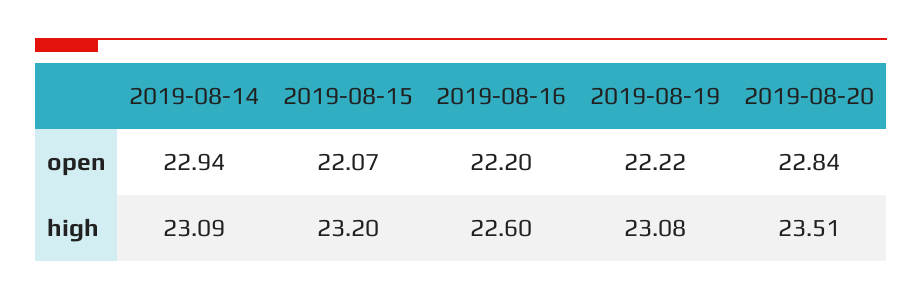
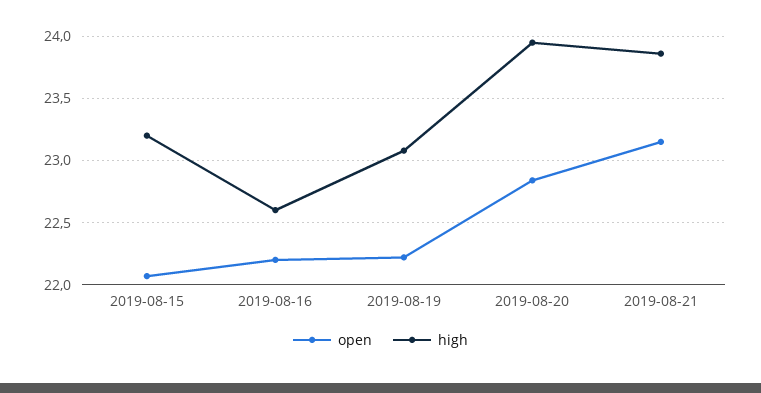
open, 2019-08-14: 22.94 -> none
high, 2019-08-14: 23.09 -> none
high, 2019-08-20: 23.51 -> 23.95
open, 2019-08-21: none -> 23.15
high, 2019-08-21: none -> 23.85

